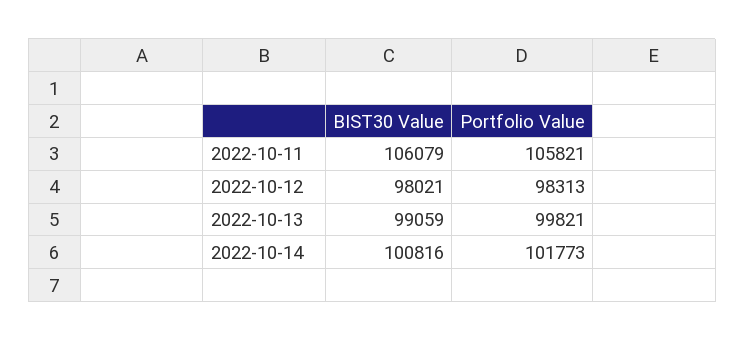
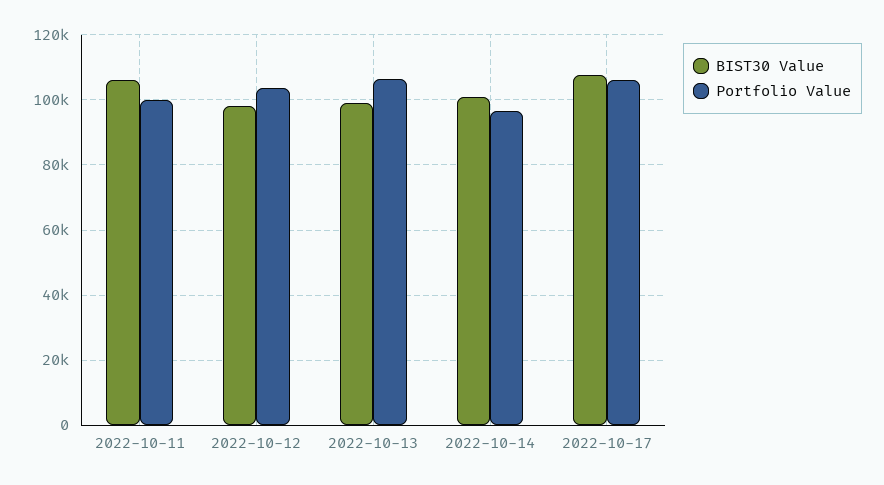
Portfolio Value, 2022-10-11: 105821 -> 100000
Portfolio Value, 2022-10-12: 98313 -> 104000
Portfolio Value, 2022-10-13: 99821 -> 106000
Portfolio Value, 2022-10-14: 101773 -> 96000
BIST30 Value, 2022-10-17: none -> 108000
Portfolio Value, 2022-10-17: none -> 106000

